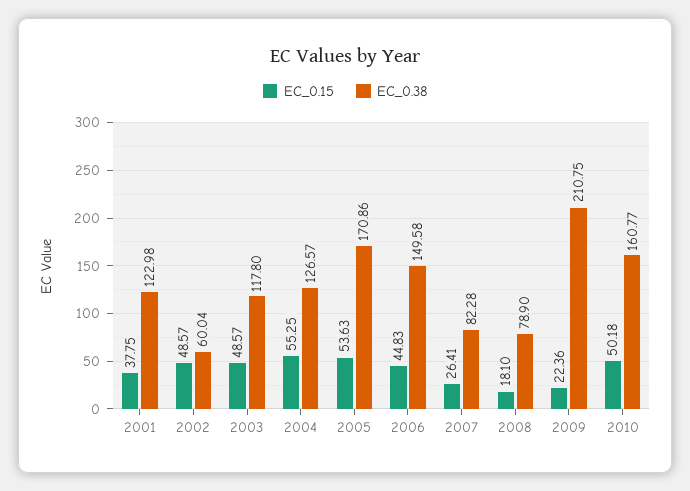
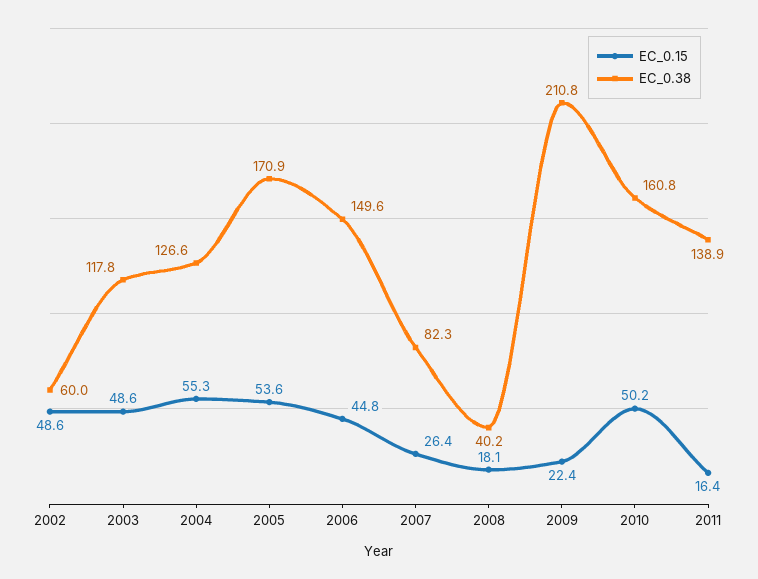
EC_0.15, 2001: 37.75 -> none
EC_0.38, 2001: 122.98 -> none
EC_0.38, 2008: 78.9 -> 40.2
EC_0.15, 2011: none -> 16.4
EC_0.38, 2011: none -> 138.9

